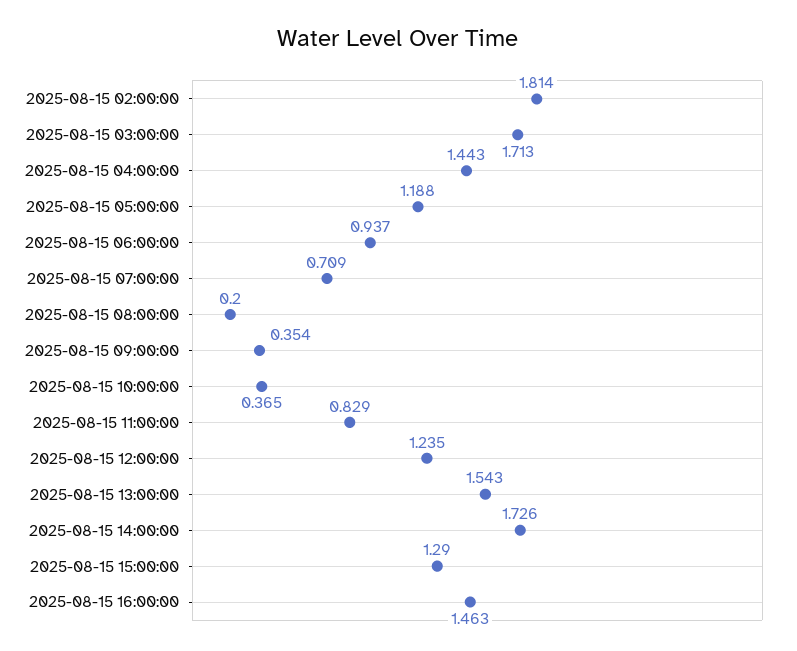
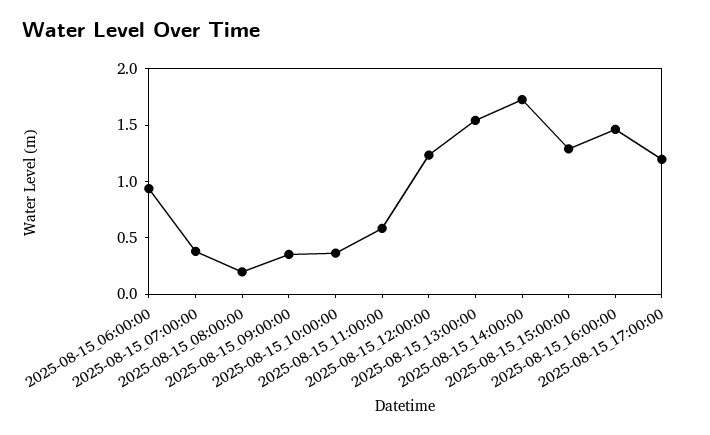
2025-08-15 02:00:00: 1.814 -> none
2025-08-15 03:00:00: 1.713 -> none
2025-08-15 04:00:00: 1.443 -> none
2025-08-15 05:00:00: 1.188 -> none
2025-08-15 07:00:00: 0.709 -> 0.4
2025-08-15 11:00:00: 0.829 -> 0.6
2025-08-15_17:00:00: none -> 1.2

